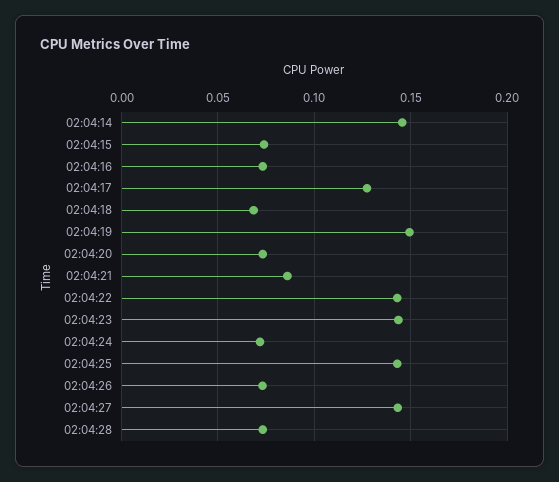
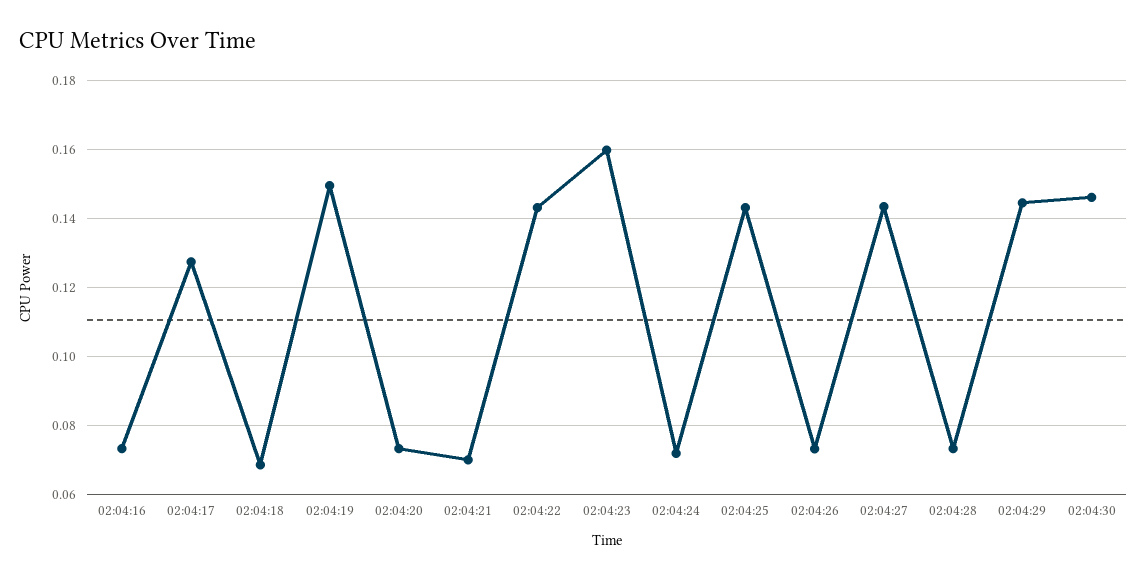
02:04:14: 0.145 -> none
02:04:15: 0.075 -> none
02:04:21: 0.085 -> 0.07
02:04:23: 0.145 -> 0.16
02:04:29: none -> 0.144
02:04:30: none -> 0.146

